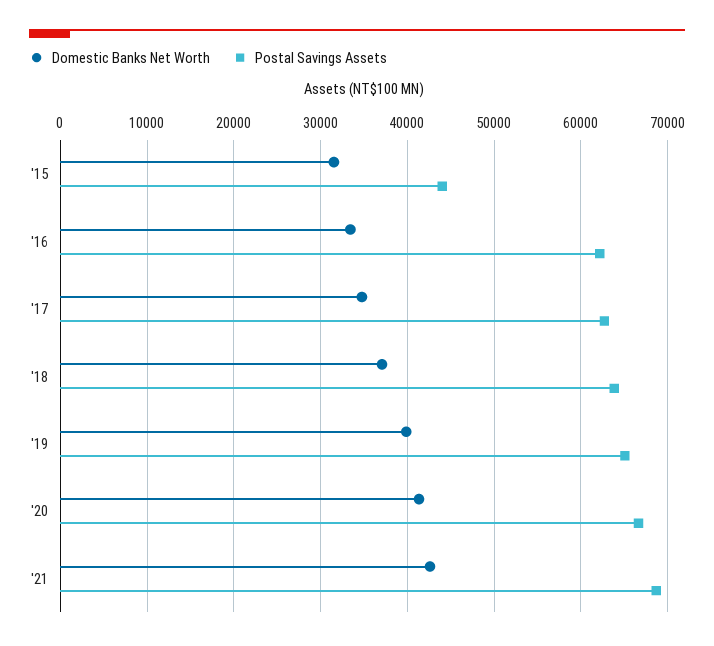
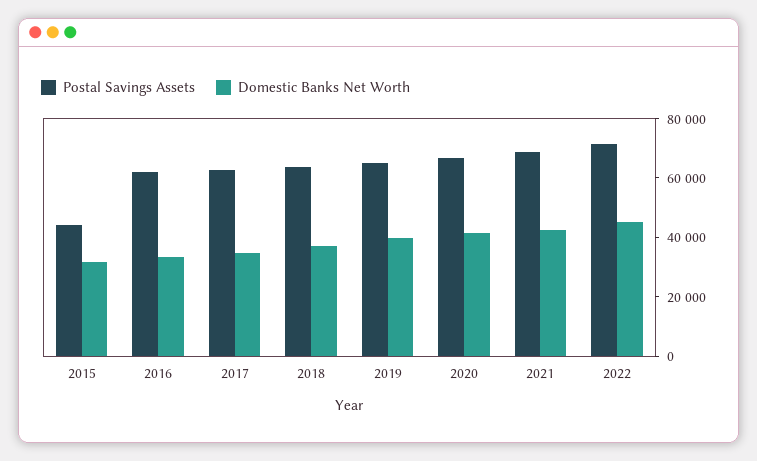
Postal Savings Assets, 2022: none -> 70000
Domestic Banks Net Worth, 2022: none -> 45000

